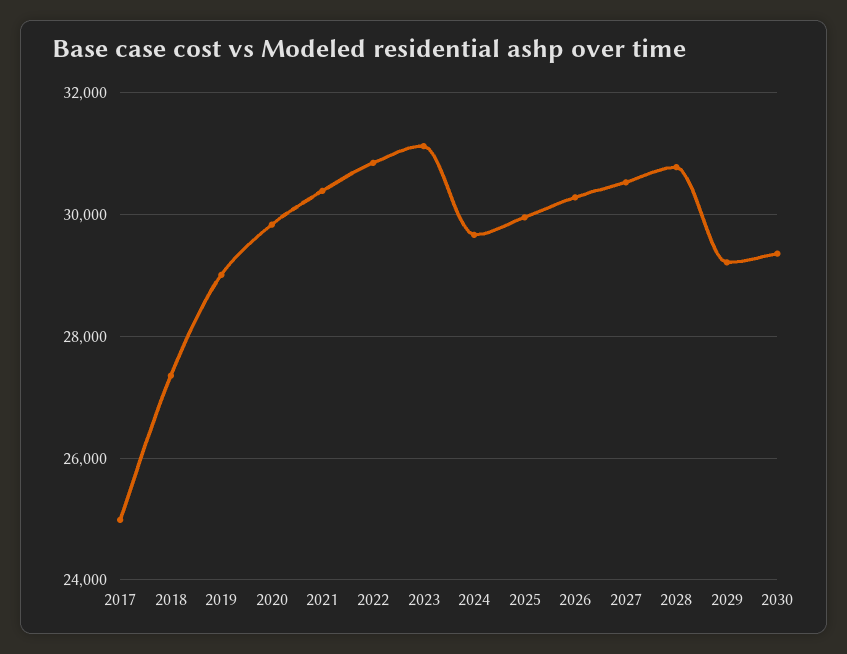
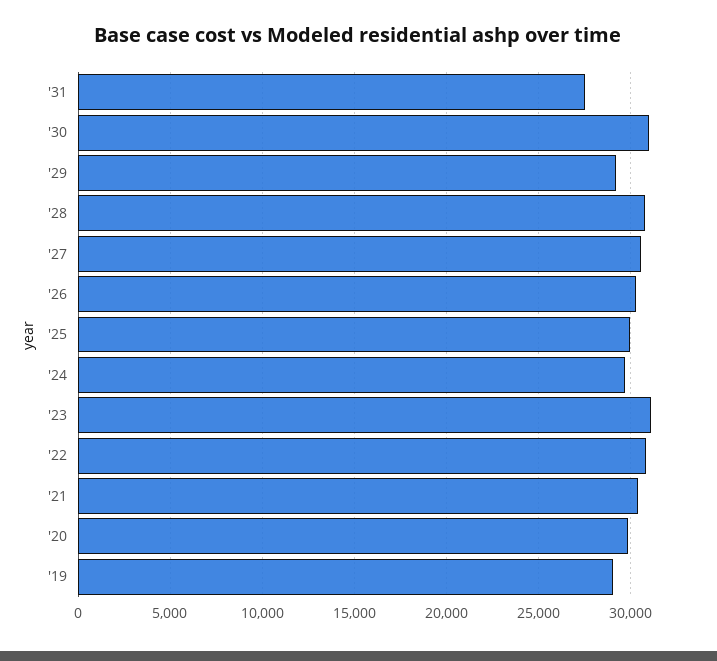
2017: 25000 -> none
2018: 27400 -> none
2030: 29400 -> 31000
'31: none -> 27500

